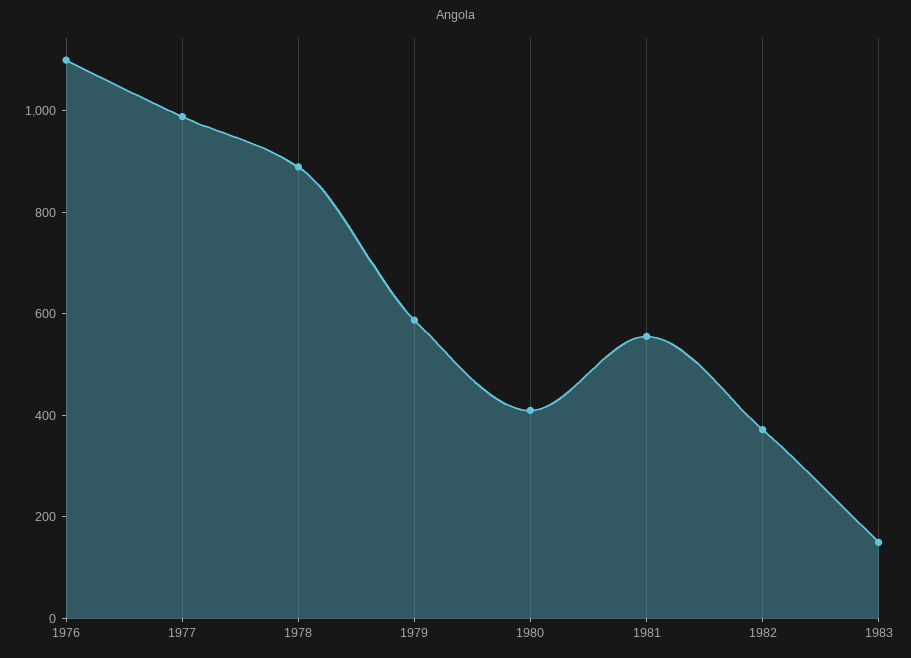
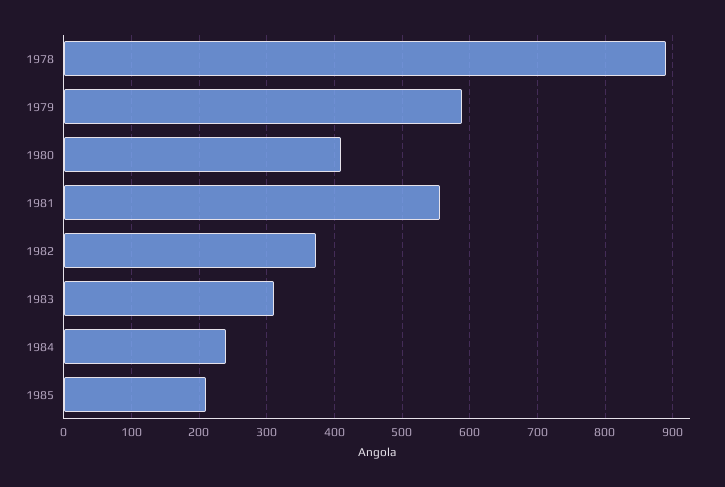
1976: 1100 -> none
1977: 1000 -> none
1983: 150 -> 310
1984: none -> 240
1985: none -> 210

